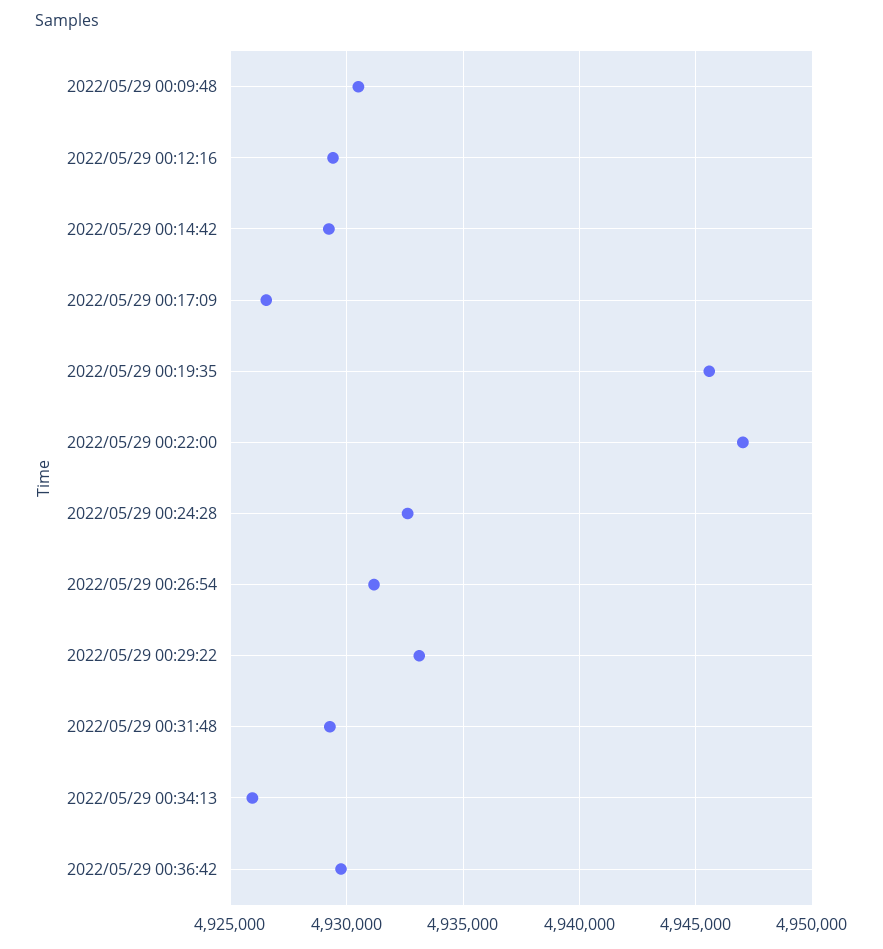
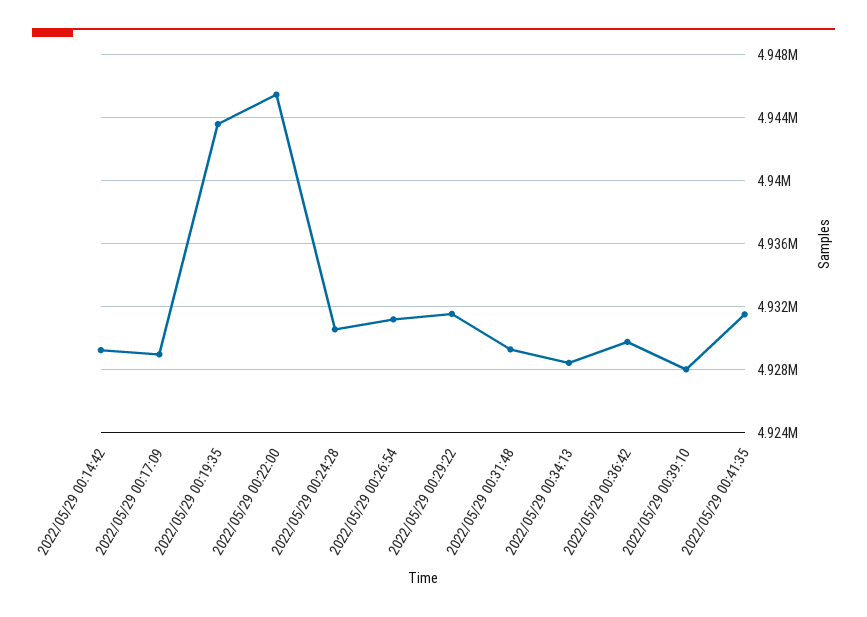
2022/05/29 00:09:48: 4930500 -> none
2022/05/29 00:12:16: 4929500 -> none
2022/05/29 00:17:09: 4926500 -> 4929000
2022/05/29 00:19:35: 4945500 -> 4943500
2022/05/29 00:22:00: 4947000 -> 4945500
2022/05/29 00:24:28: 4932500 -> 4930500
2022/05/29 00:29:22: 4933000 -> 4931500
2022/05/29 00:34:13: 4926000 -> 4928500
2022/05/29 00:39:10: none -> 4928000
2022/05/29 00:41:35: none -> 4931500

